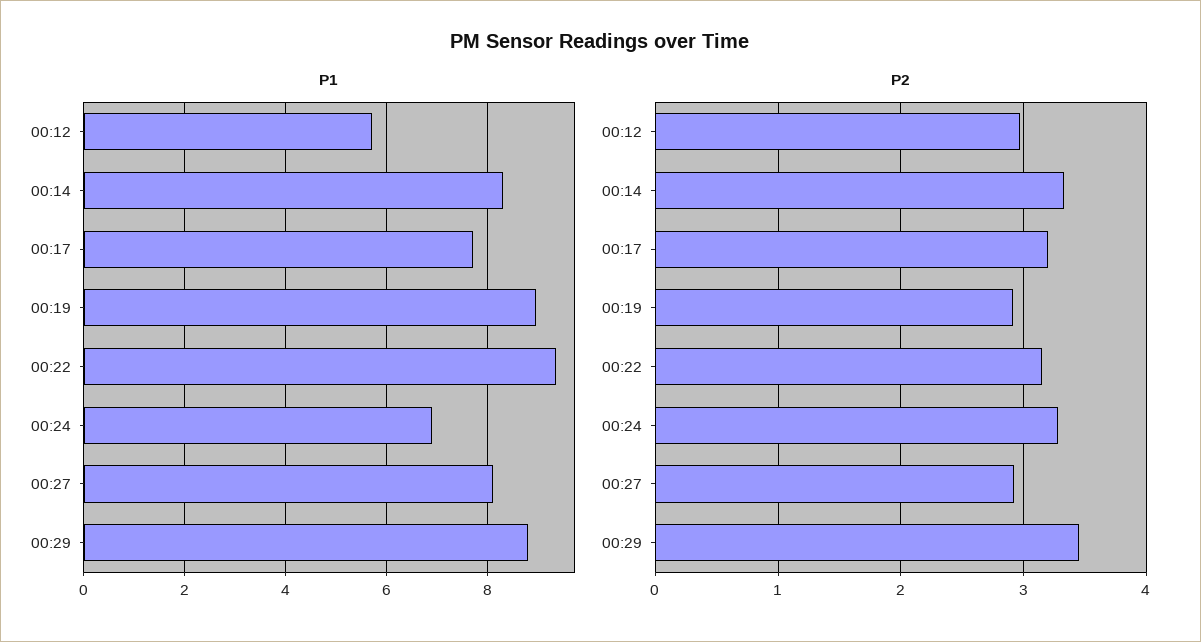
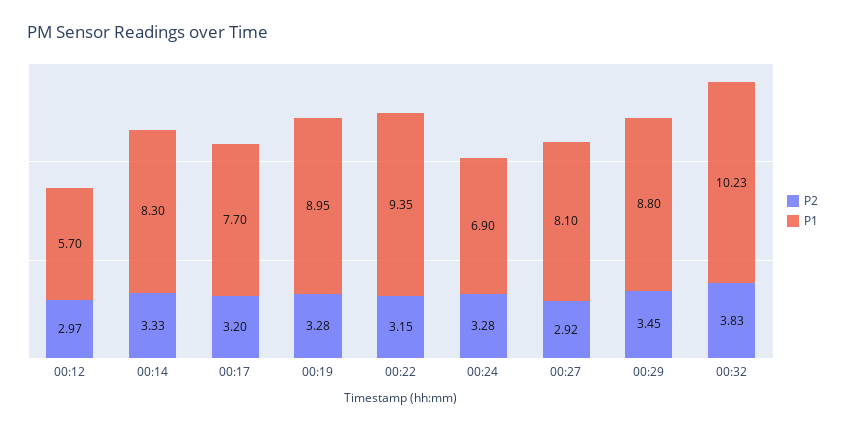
P2, 00:19: 2.9 -> 3.28
P2, 00:32: none -> 3.83
P1, 00:32: none -> 10.23

